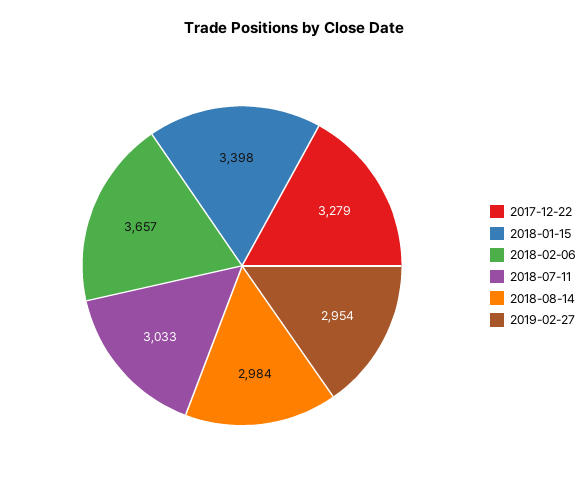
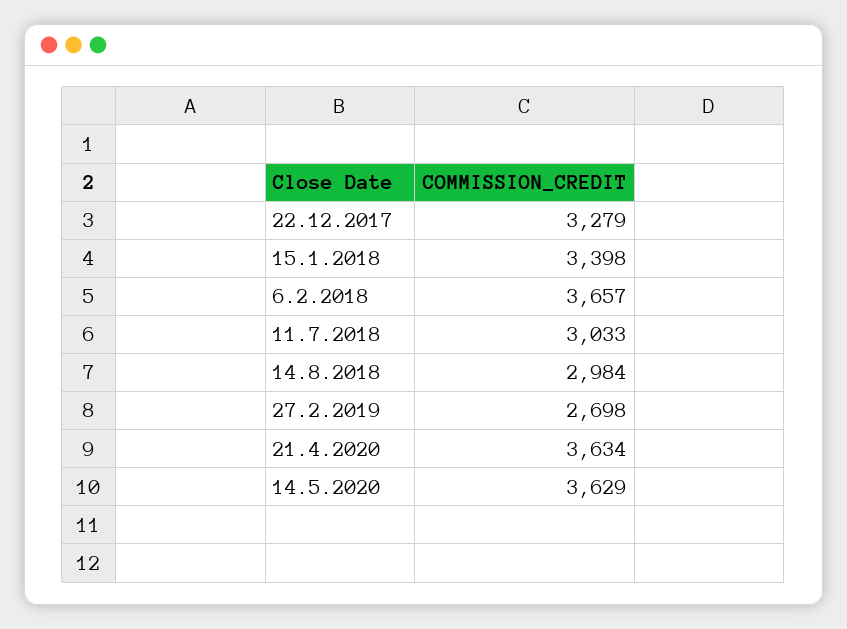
2019-02-27: 2954 -> 2698
21.4.2020: none -> 3634
14.5.2020: none -> 3629

